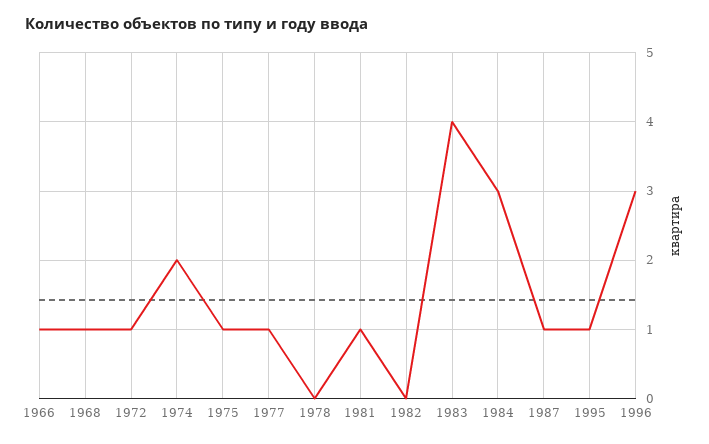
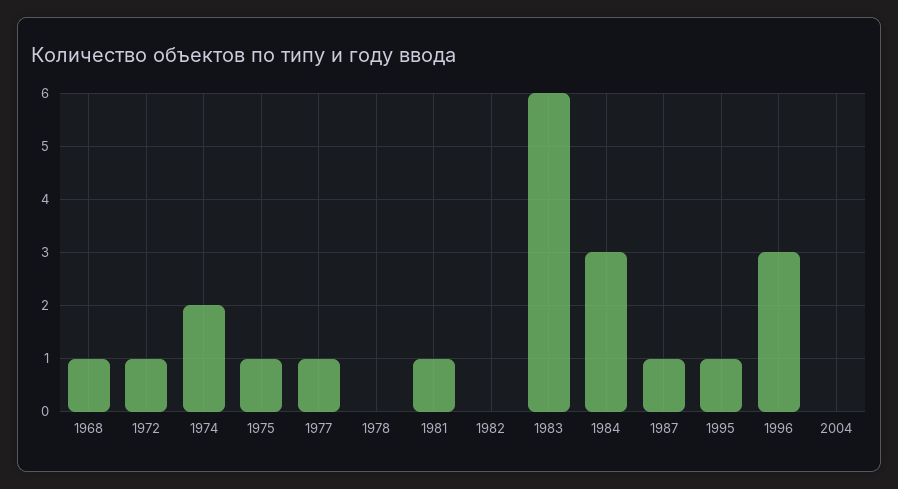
1966: 1 -> none
1983: 4 -> 6
2004: none -> 0

